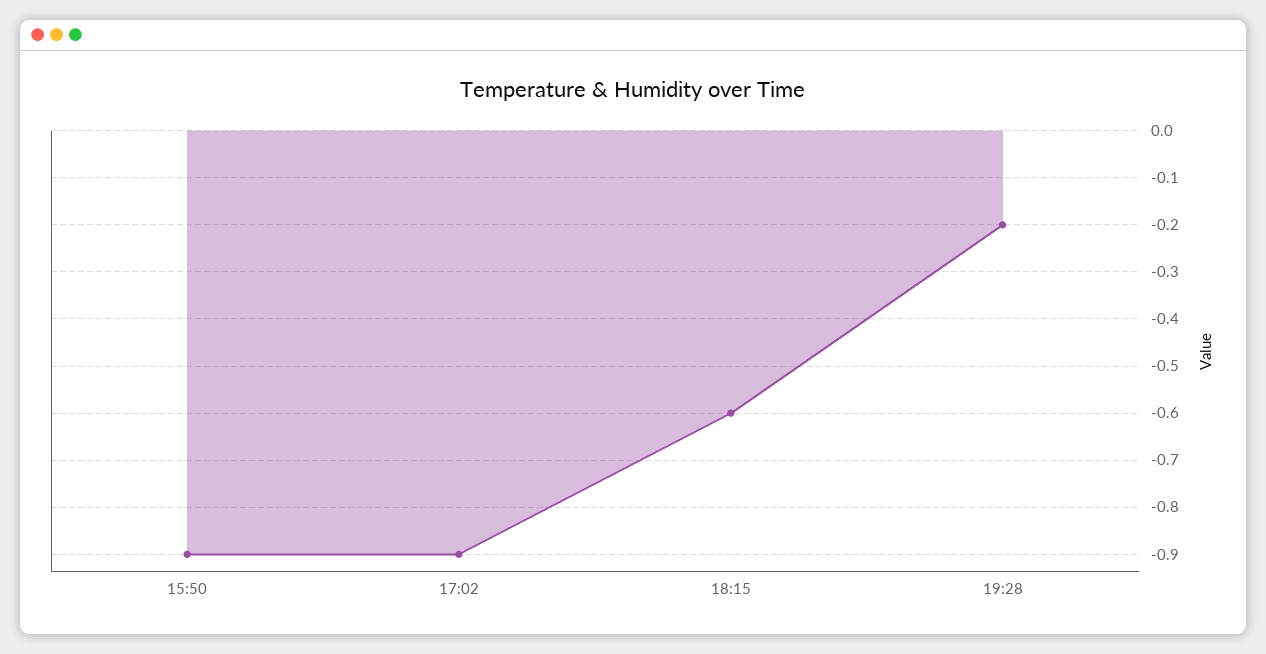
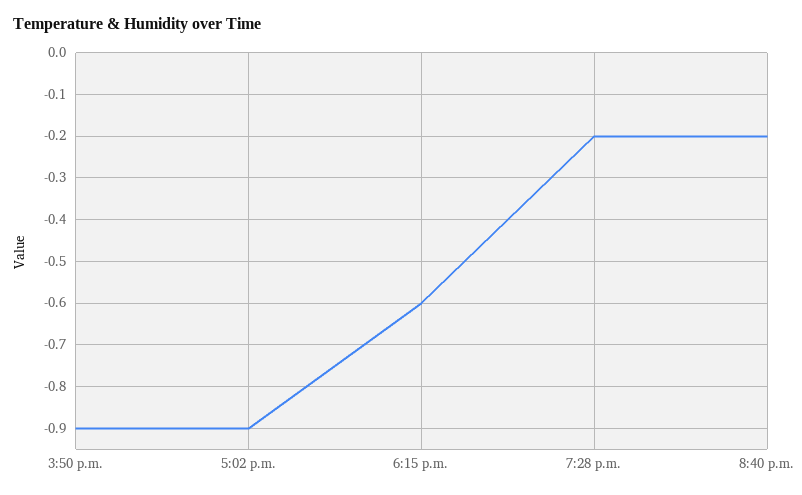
8:40 p.m.: none -> -0.2

